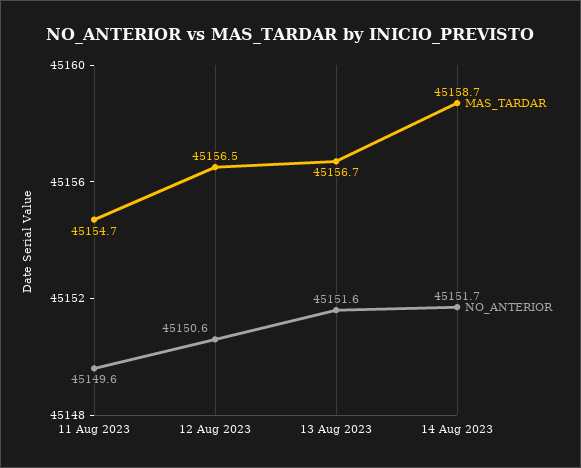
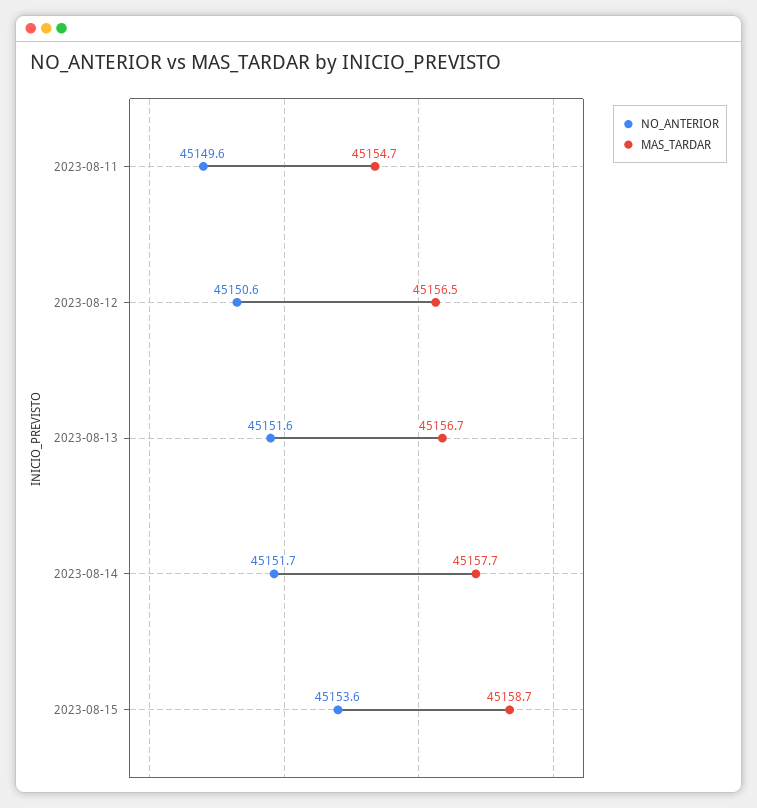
MAS_TARDAR, 14 Aug 2023: 45158.7 -> 45157.7
NO_ANTERIOR, 2023-08-15: none -> 45153.6
MAS_TARDAR, 2023-08-15: none -> 45158.7

